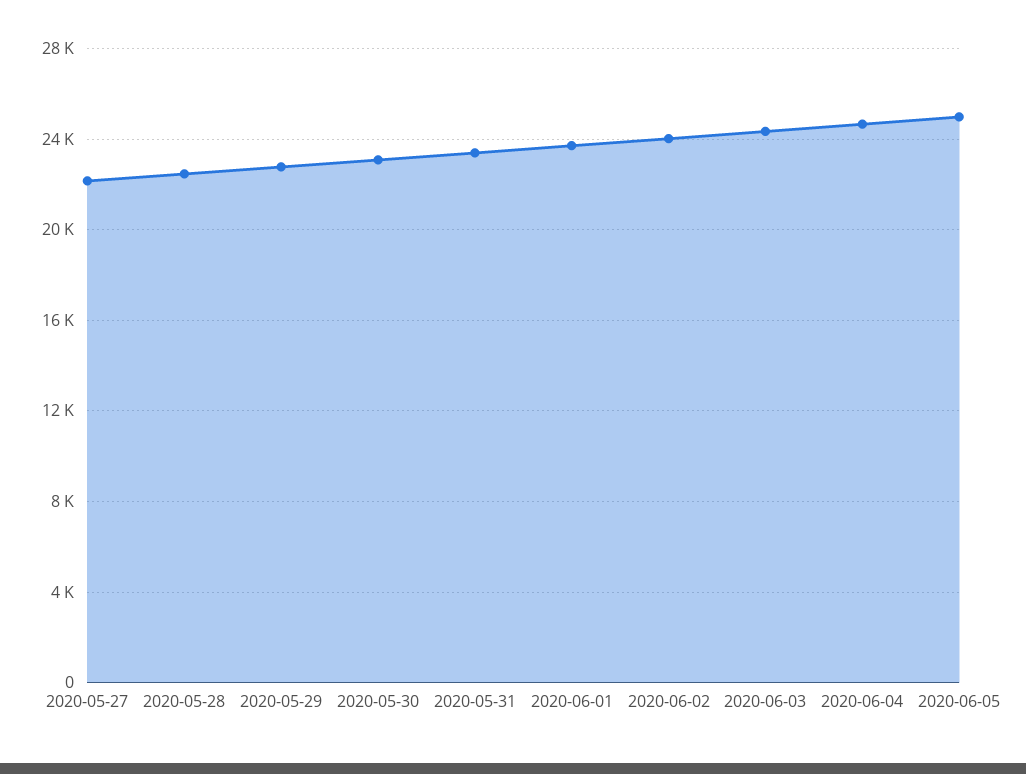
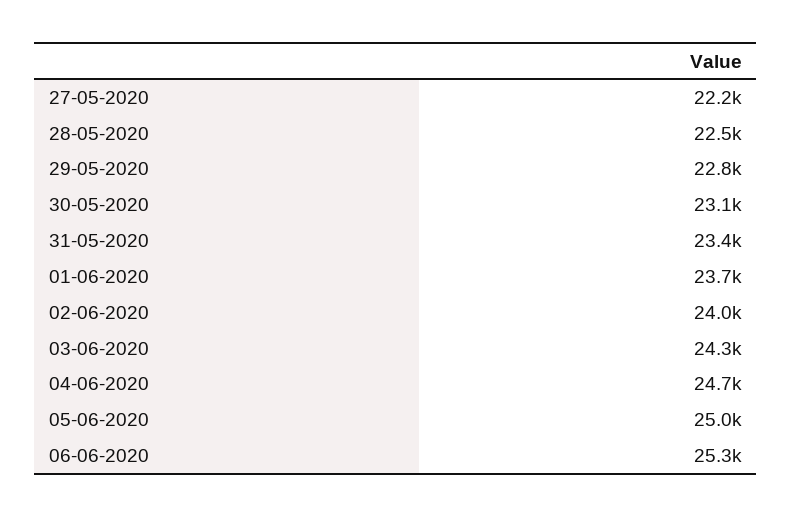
06-06-2020: none -> 25300

